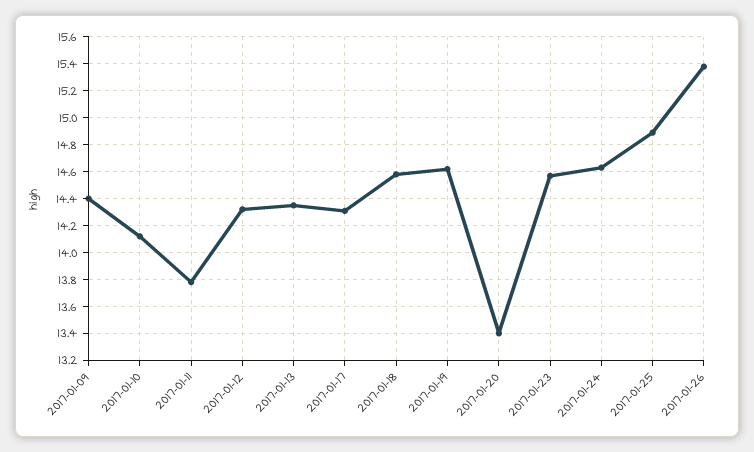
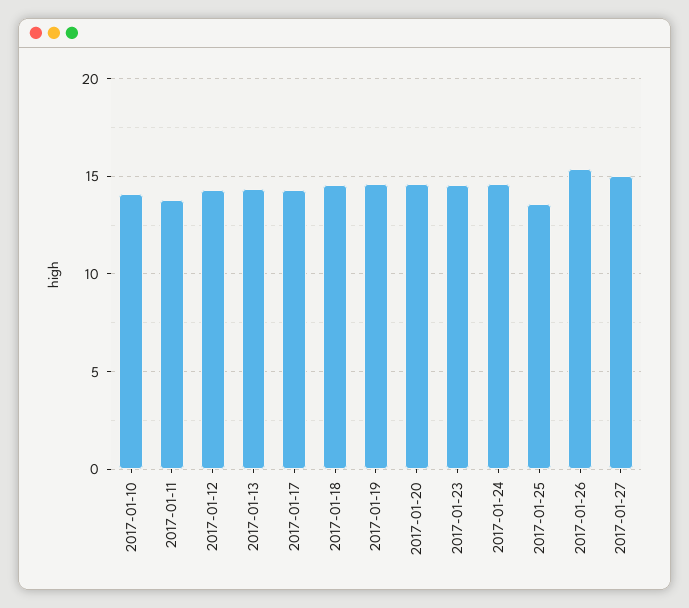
2017-01-09: 14.4 -> none
2017-01-20: 13.4 -> 14.5
2017-01-25: 14.9 -> 13.5
2017-01-27: none -> 15

